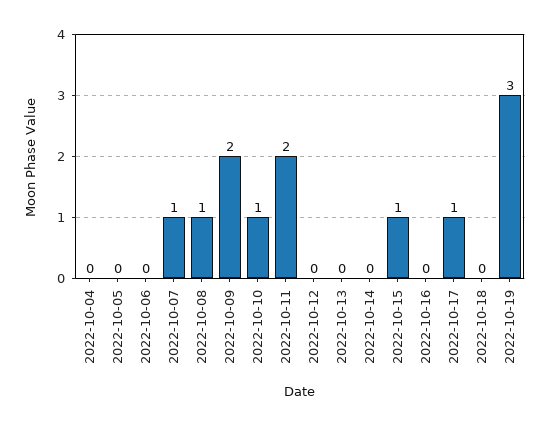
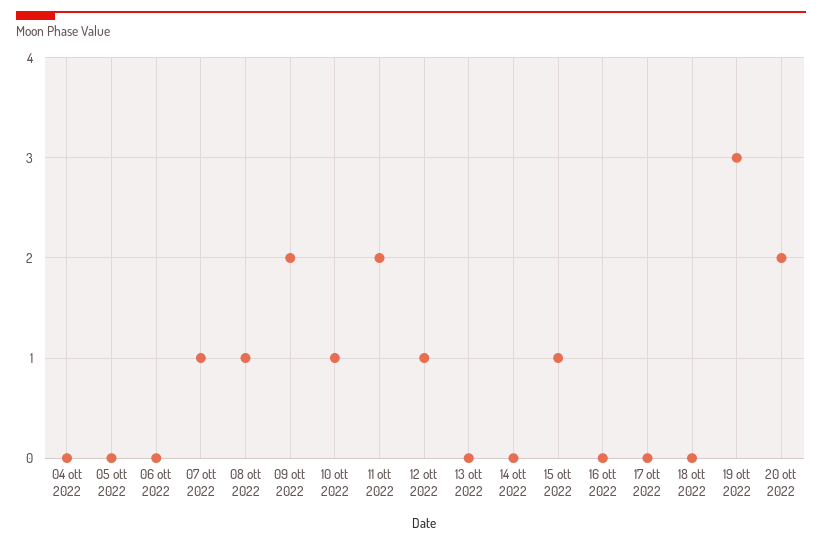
2022-10-12: 0 -> 1
2022-10-17: 1 -> 0
20 ott 2022: none -> 2

